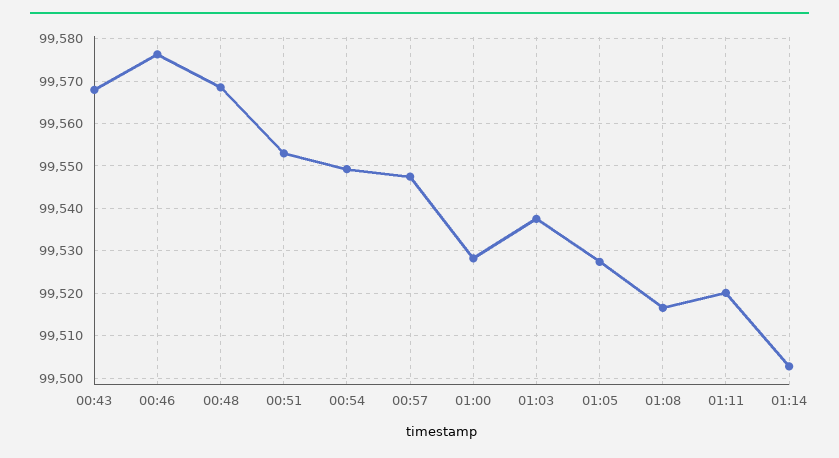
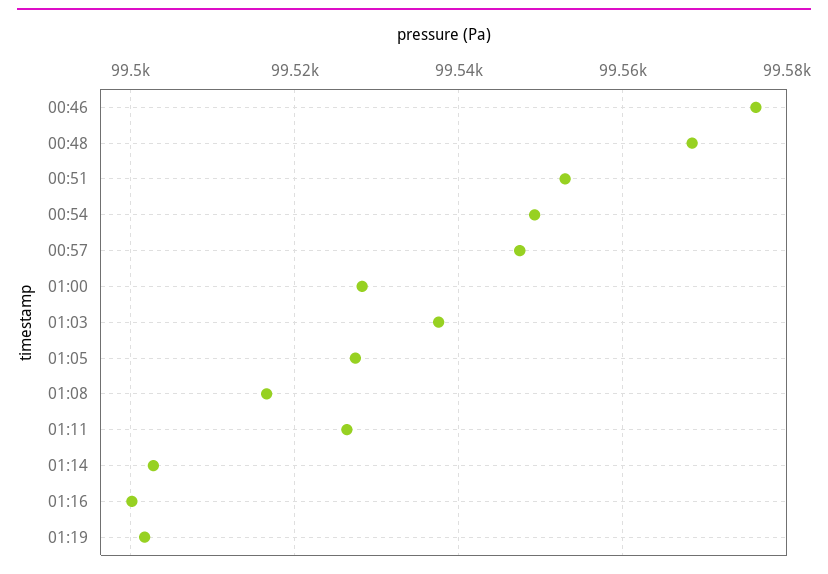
00:43: 99568 -> none
01:11: 99520 -> 99526
01:16: none -> 99500
01:19: none -> 99502

